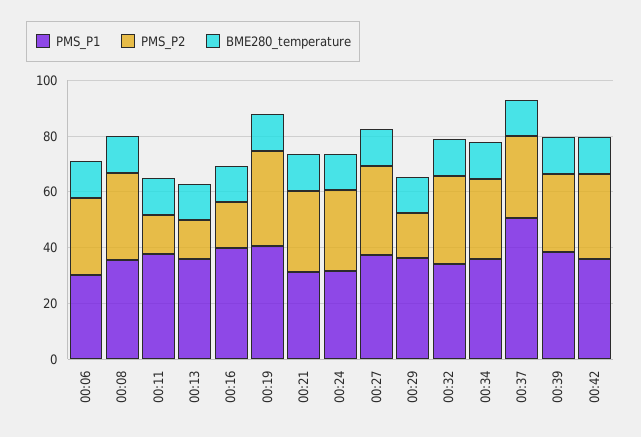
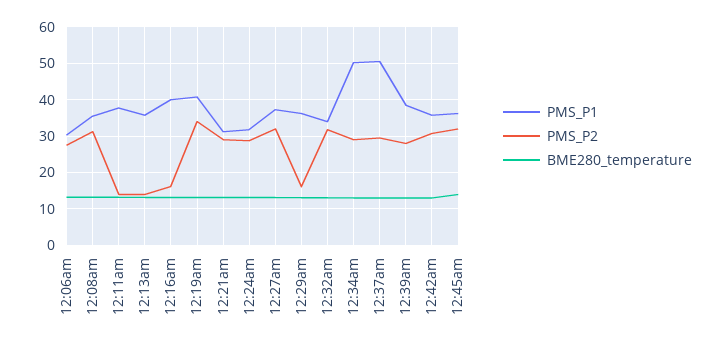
PMS_P1, 00:34: 35 -> 50
PMS_P1, 12:45am: none -> 36
PMS_P2, 12:45am: none -> 32
BME280_temperature, 12:45am: none -> 14

